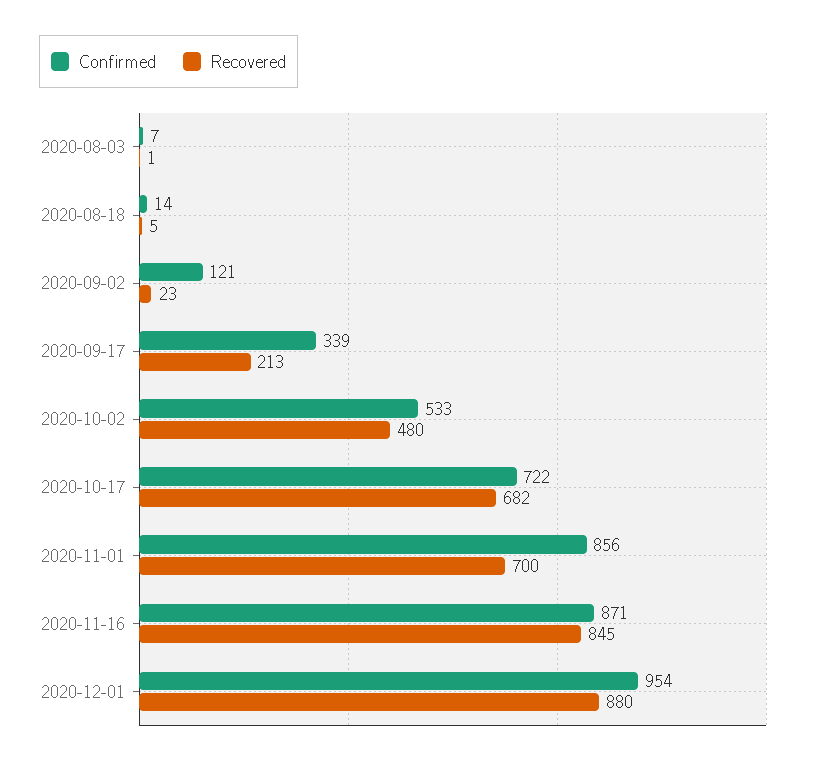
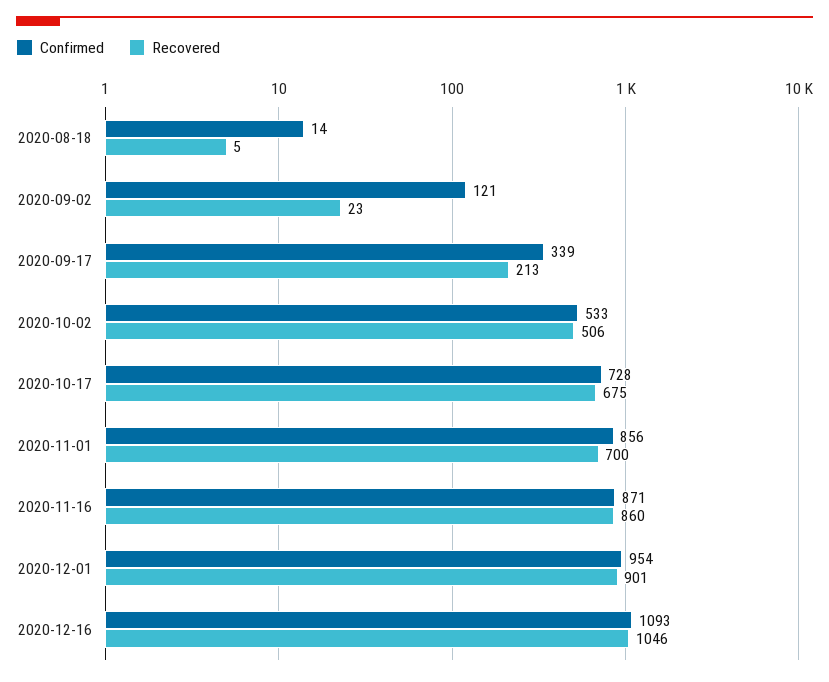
Confirmed, 2020-08-03: 7 -> none
Recovered, 2020-08-03: 1 -> none
Recovered, 2020-10-02: 480 -> 506
Confirmed, 2020-10-17: 722 -> 728
Recovered, 2020-10-17: 682 -> 675
Recovered, 2020-11-16: 845 -> 860
Recovered, 2020-12-01: 880 -> 901
Confirmed, 2020-12-16: none -> 1093
Recovered, 2020-12-16: none -> 1046

